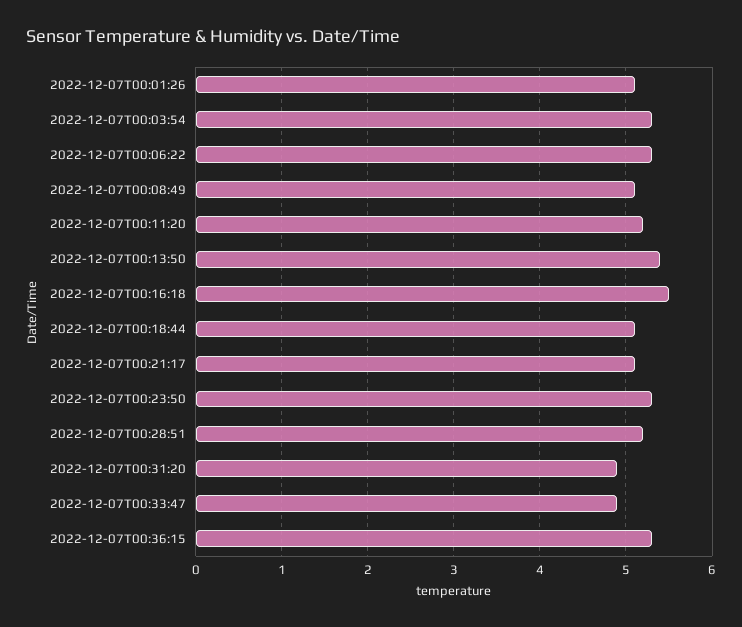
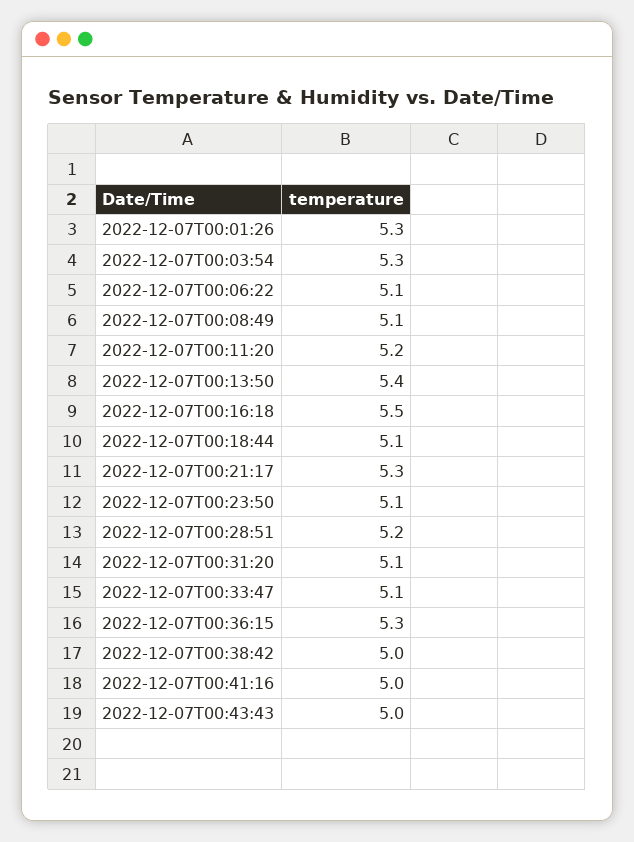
2022-12-07T00:01:26: 5.1 -> 5.3
2022-12-07T00:06:22: 5.3 -> 5.1
2022-12-07T00:21:17: 5.1 -> 5.3
2022-12-07T00:23:50: 5.3 -> 5.1
2022-12-07T00:31:20: 4.9 -> 5.1
2022-12-07T00:33:47: 4.9 -> 5.1
2022-12-07T00:38:42: none -> 5
2022-12-07T00:41:16: none -> 5
2022-12-07T00:43:43: none -> 5

